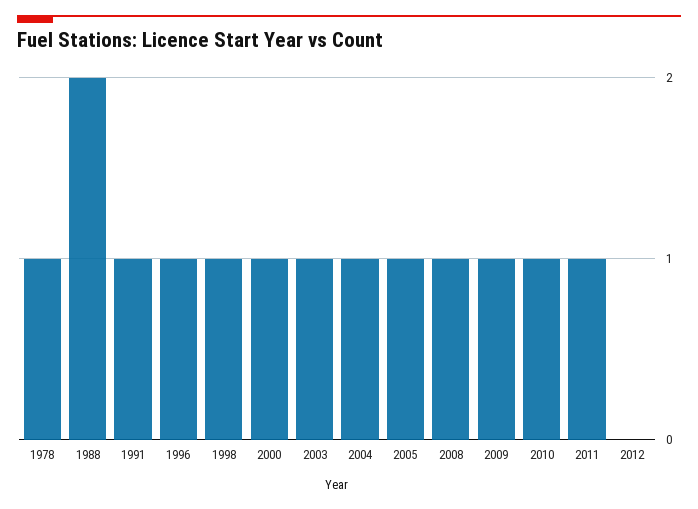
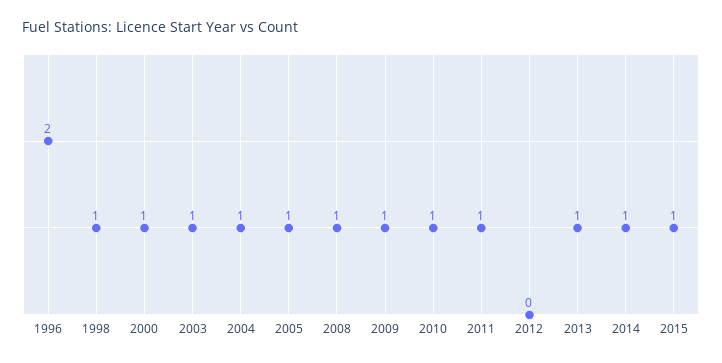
1978: 1 -> none
1988: 2 -> none
1991: 1 -> none
1996: 1 -> 2
2013: none -> 1
2014: none -> 1
2015: none -> 1

